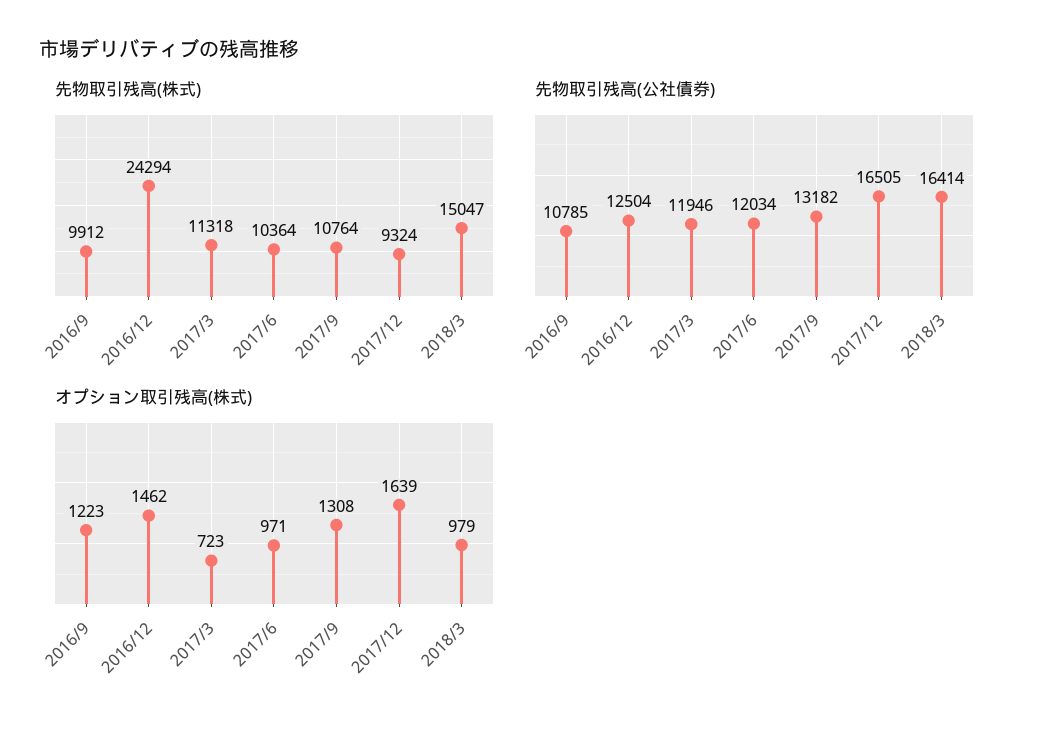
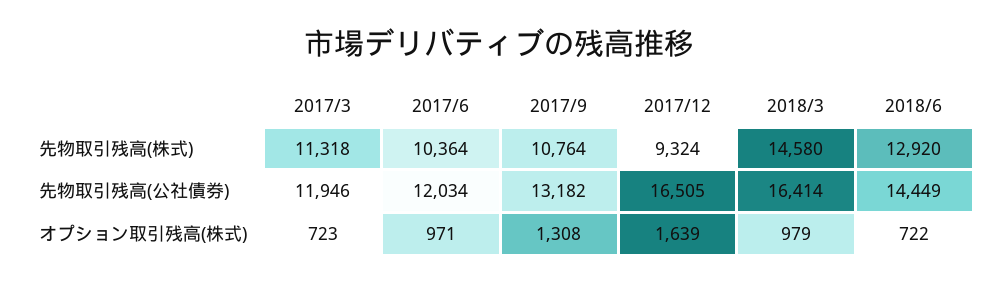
先物取引残高(株式), 2016/9: 9912 -> none
先物取引残高(株式), 2016/12: 24294 -> none
先物取引残高(株式), 2018/3: 15047 -> 14580
先物取引残高(公社債券), 2016/9: 10785 -> none
先物取引残高(公社債券), 2016/12: 12504 -> none
オプション取引残高(株式), 2016/9: 1223 -> none
オプション取引残高(株式), 2016/12: 1462 -> none
先物取引残高(株式), 2018/6: none -> 12920
先物取引残高(公社債券), 2018/6: none -> 14449
オプション取引残高(株式), 2018/6: none -> 722

